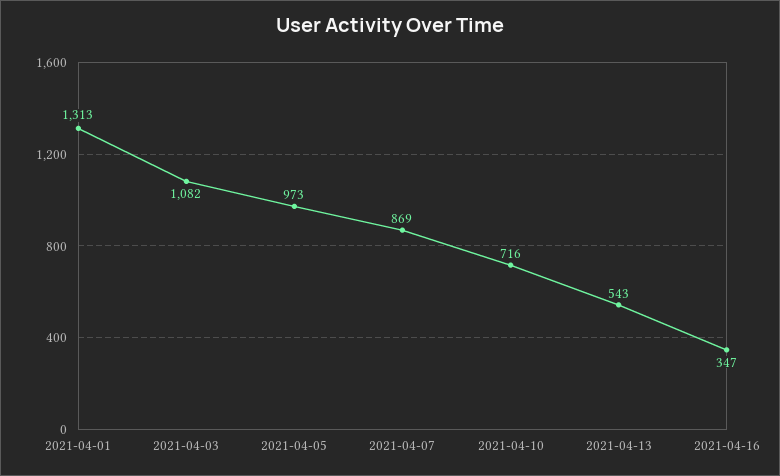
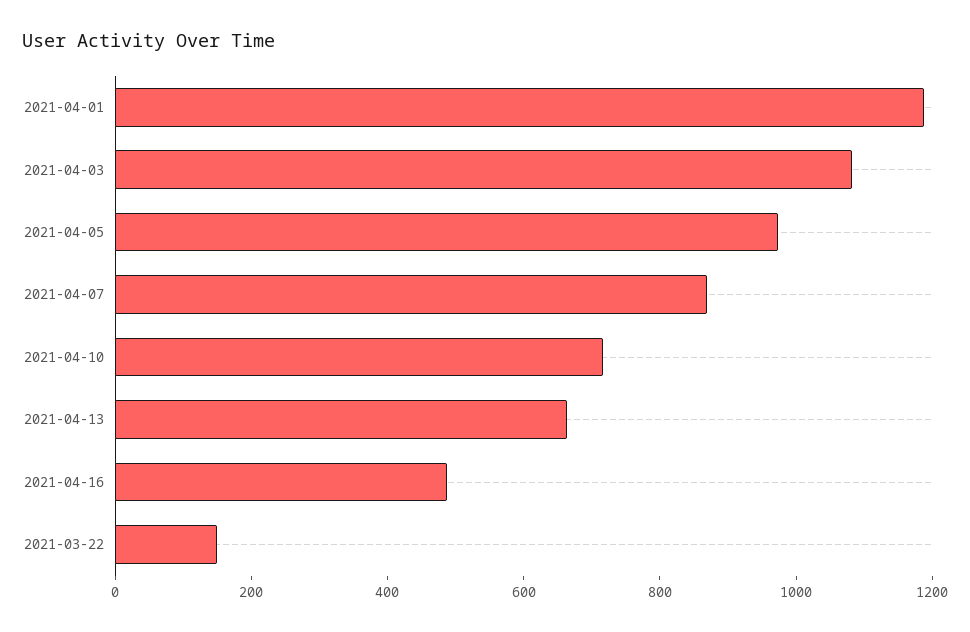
2021-04-01: 1313 -> 1200
2021-04-13: 543 -> 650
2021-04-16: 347 -> 500
2021-03-22: none -> 150

